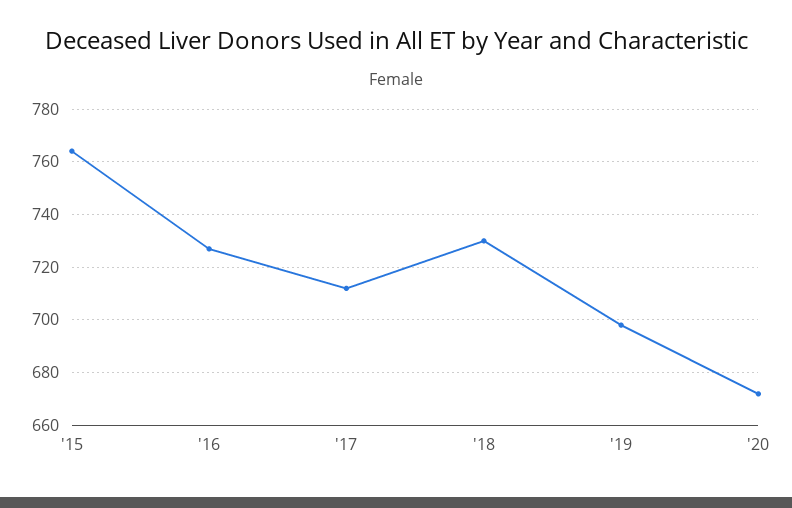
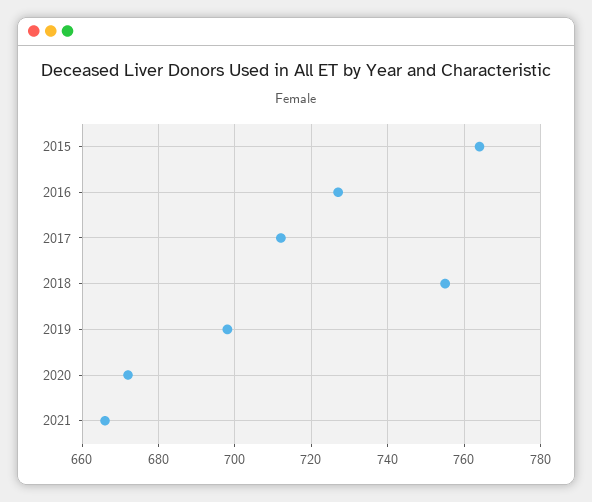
'18: 730 -> 755
2021: none -> 665

